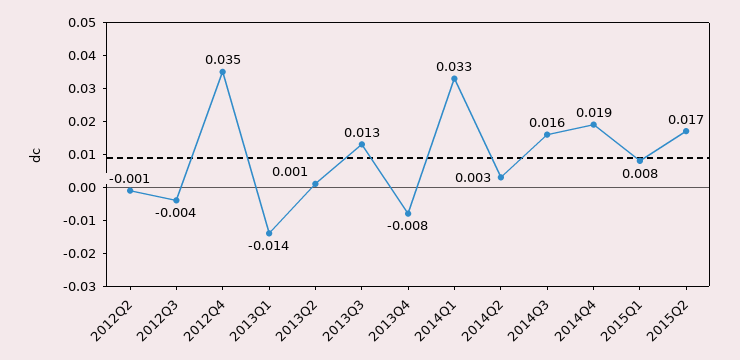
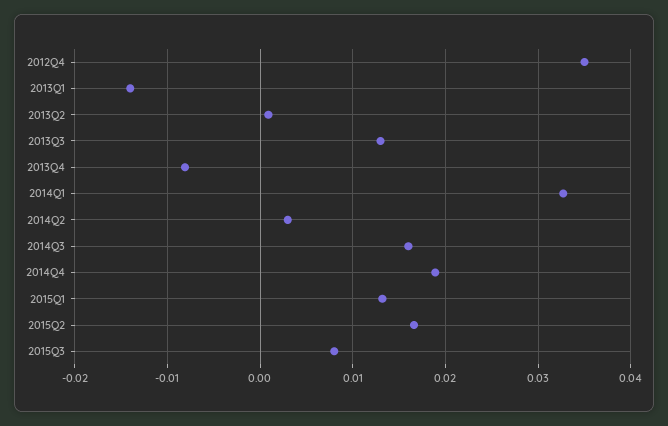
2012Q2: -0.001 -> none
2012Q3: -0.004 -> none
2015Q1: 0.008 -> 0.013
2015Q3: none -> 0.008

